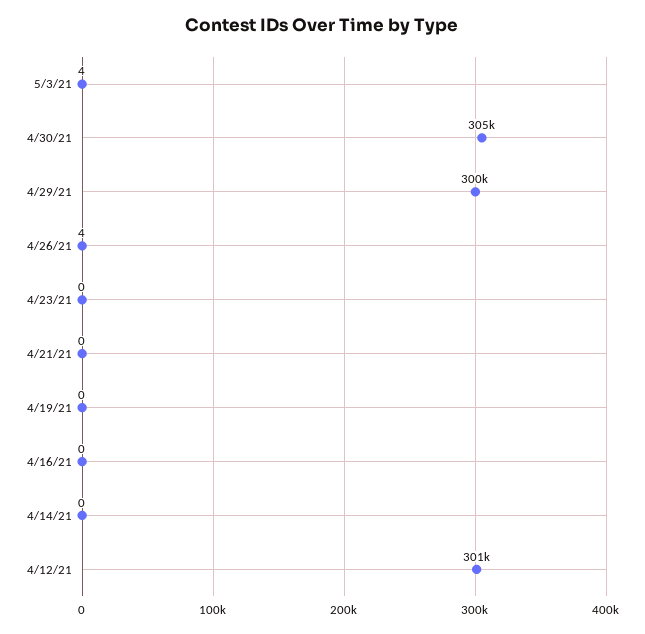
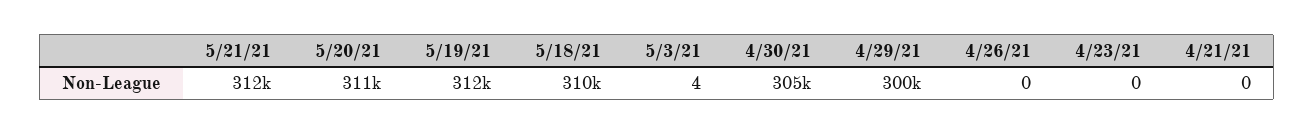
4/26/21: 4 -> 0
4/19/21: 0 -> none
4/16/21: 0 -> none
4/14/21: 0 -> none
4/12/21: 301000 -> none
5/21/21: none -> 312000
5/20/21: none -> 311000
5/19/21: none -> 312000
5/18/21: none -> 310000

